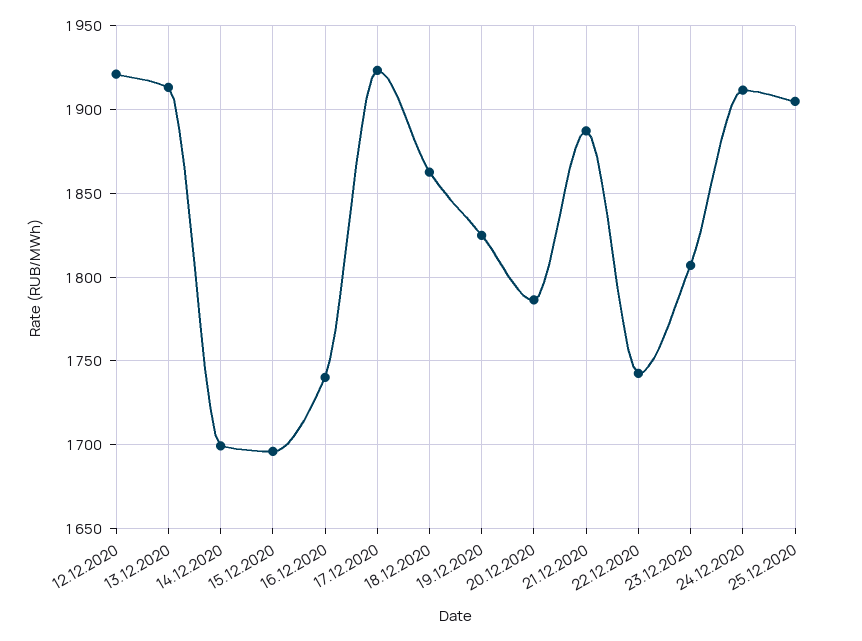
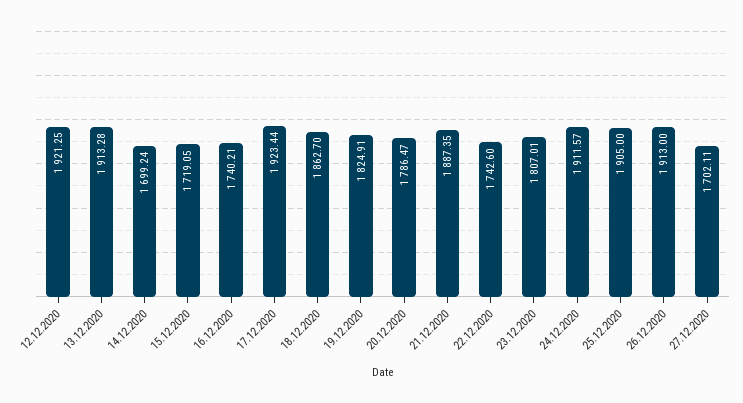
15.12.2020: 1695 -> 1719.05
26.12.2020: none -> 1913
27.12.2020: none -> 1702.11

